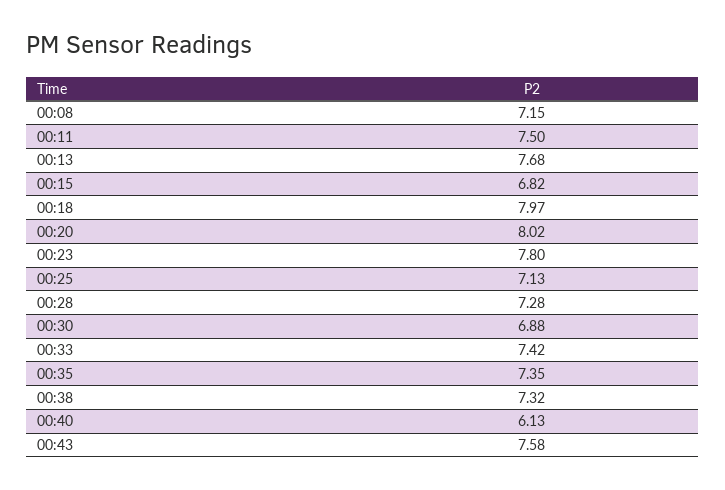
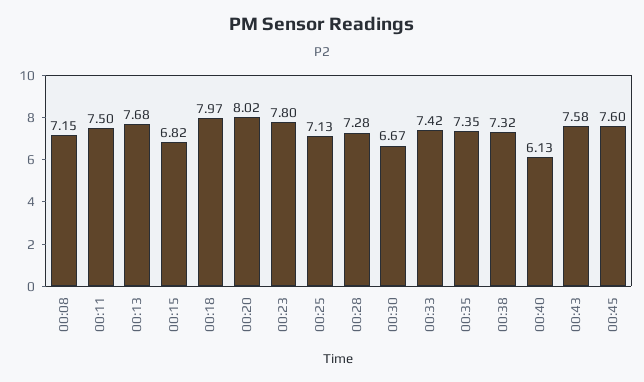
00:30: 6.88 -> 6.67
00:45: none -> 7.6

